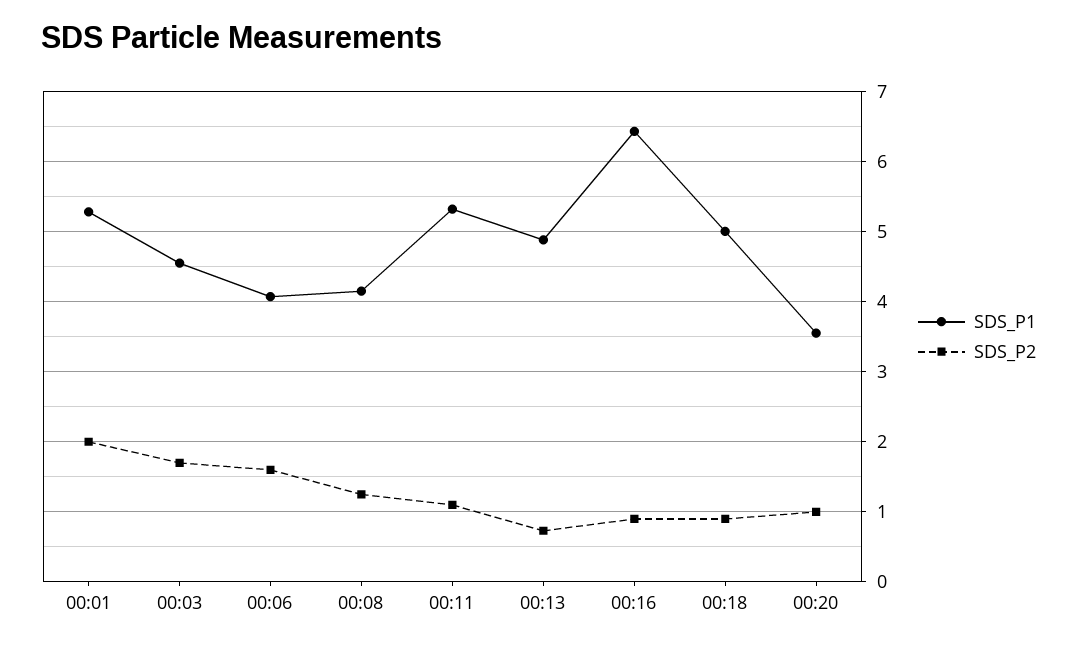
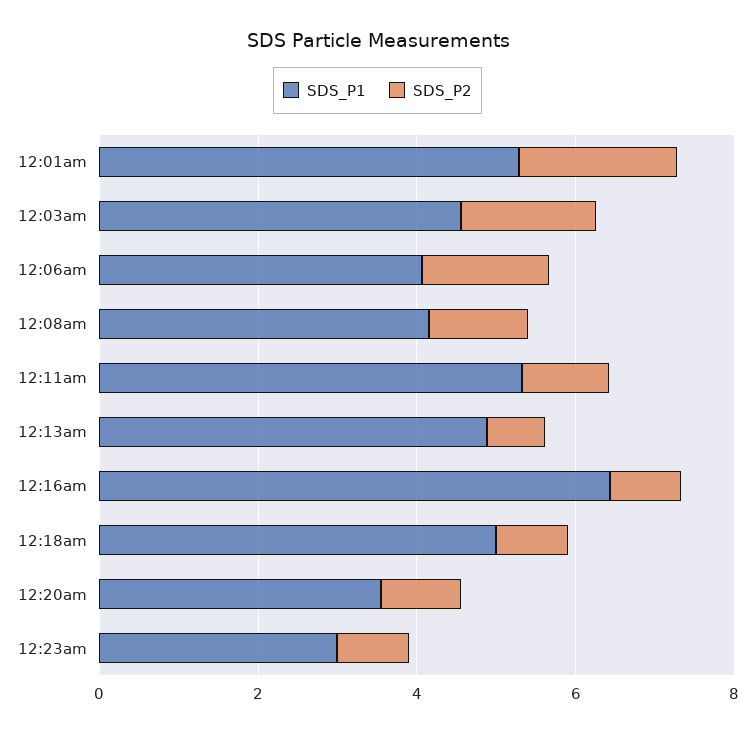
SDS_P1, 12:23am: none -> 3
SDS_P2, 12:23am: none -> 1

